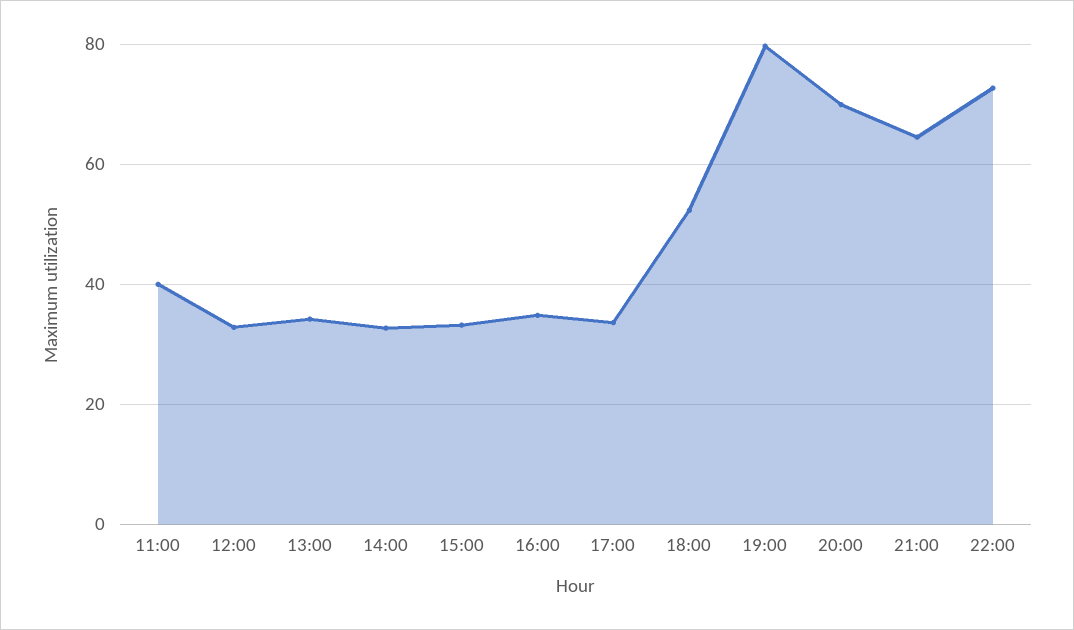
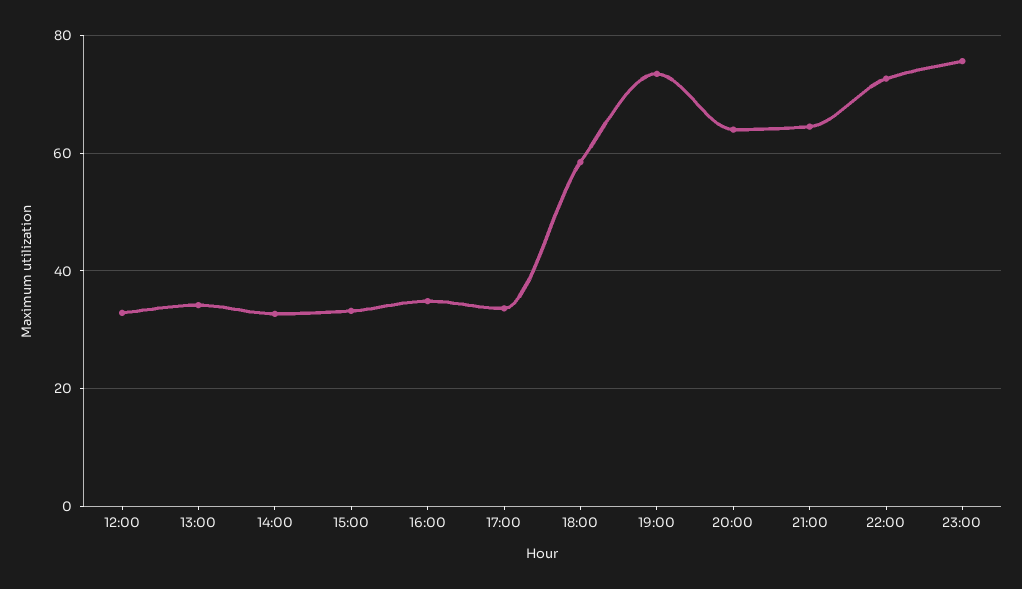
11:00: 40 -> none
18:00: 52 -> 58
19:00: 80 -> 74
20:00: 70 -> 64
23:00: none -> 76

